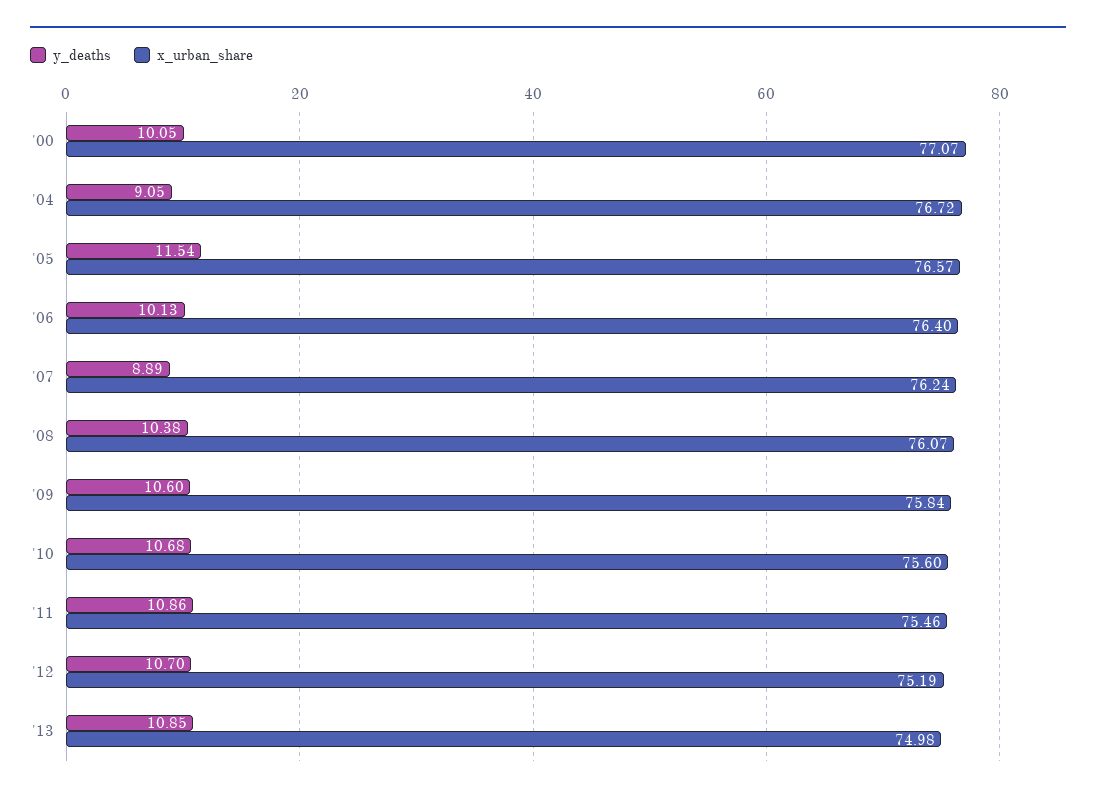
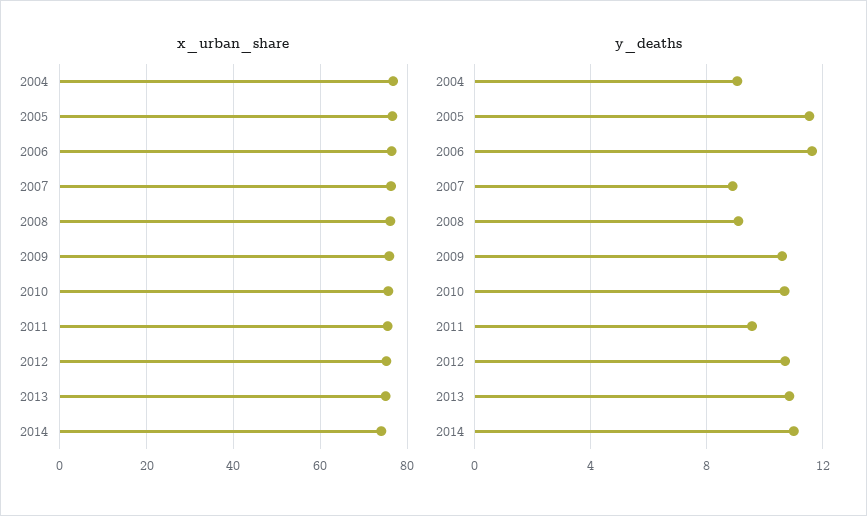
y_deaths, '00: 10.05 -> none
x_urban_share, '00: 77.07 -> none
y_deaths, '06: 10.13 -> 11.5
y_deaths, '08: 10.38 -> 9
y_deaths, '11: 10.86 -> 9.5
x_urban_share, 2014: none -> 74
y_deaths, 2014: none -> 11

